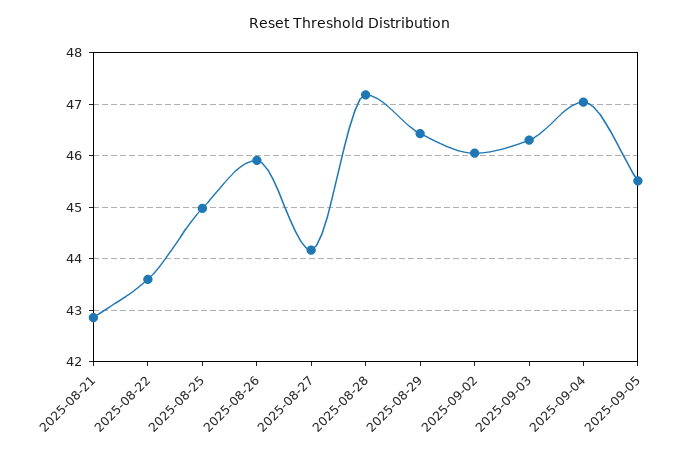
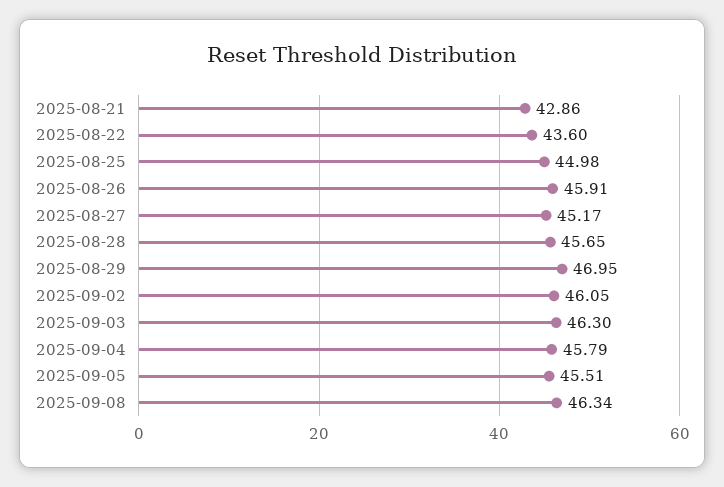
2025-08-27: 44.2 -> 45.17
2025-08-28: 47.2 -> 45.65
2025-08-29: 46.4 -> 46.95
2025-09-04: 47 -> 45.79
2025-09-08: none -> 46.34

